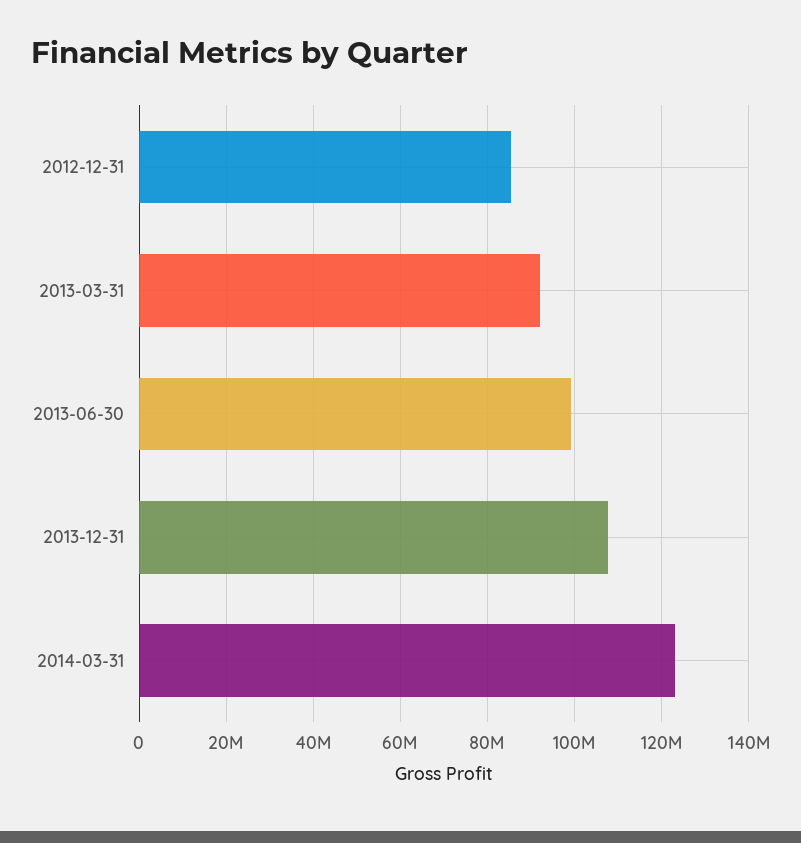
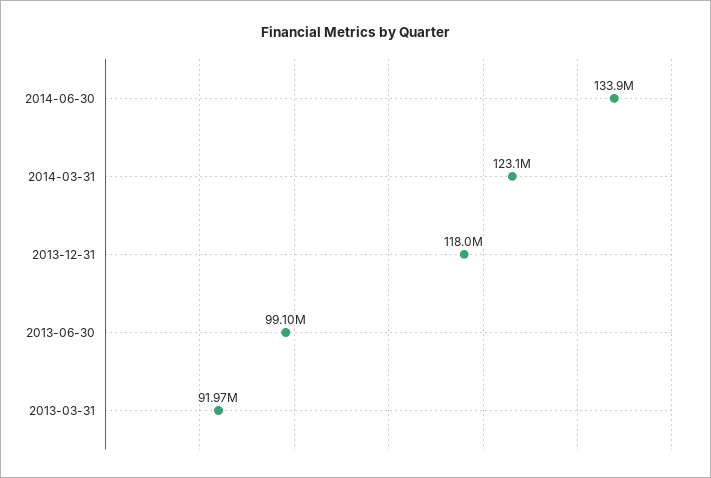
2012-12-31: 86000000 -> none
2013-12-31: 108000000 -> 118000000
2014-06-30: none -> 133900000

